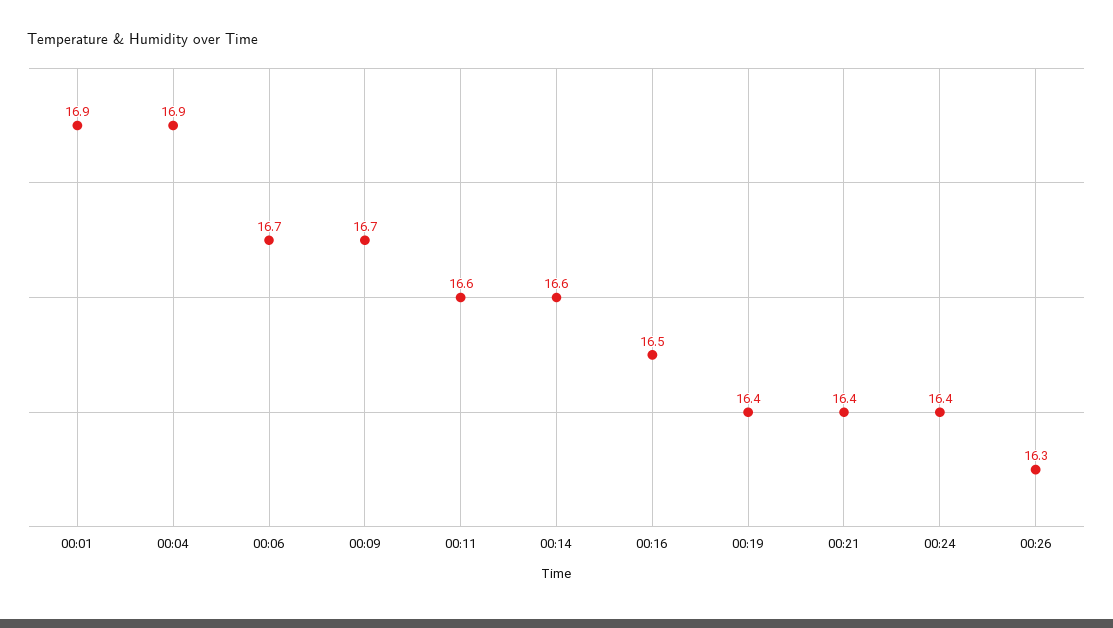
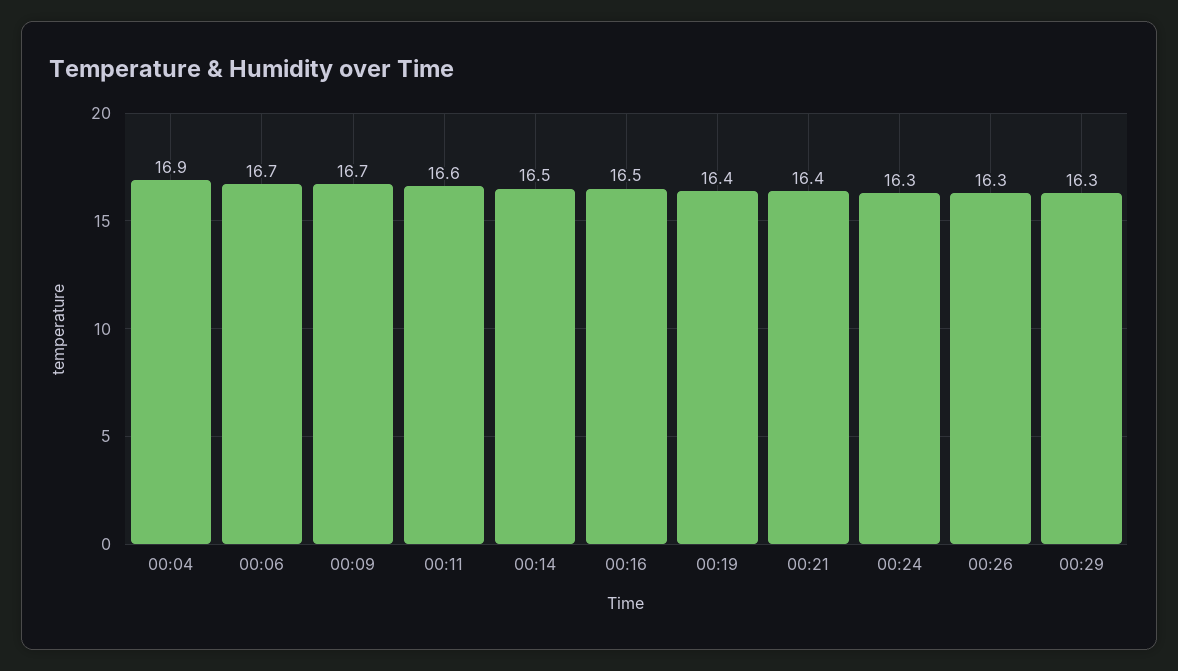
00:01: 16.9 -> none
00:14: 16.6 -> 16.5
00:24: 16.4 -> 16.3
00:29: none -> 16.3

